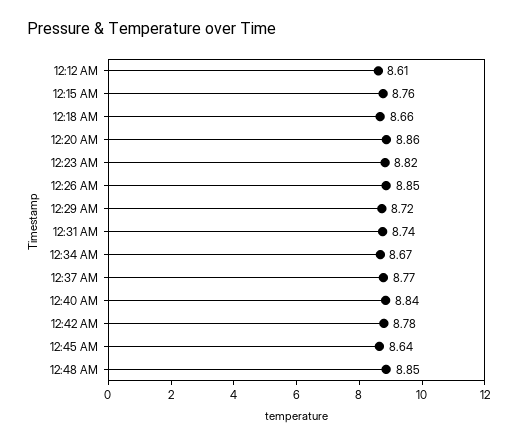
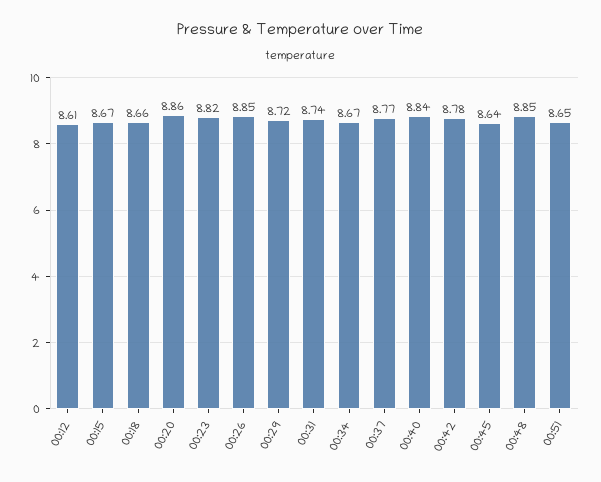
12:15 AM: 8.76 -> 8.67
00:51: none -> 8.65

